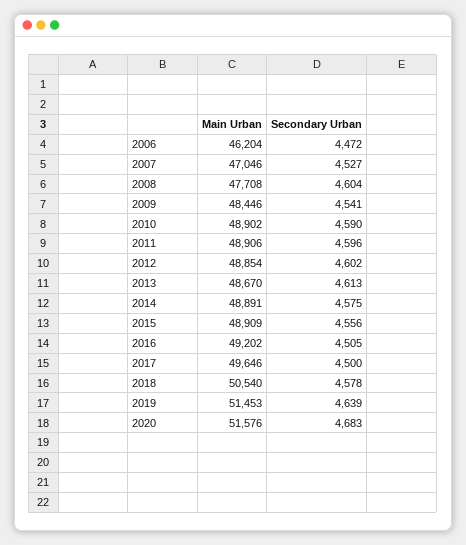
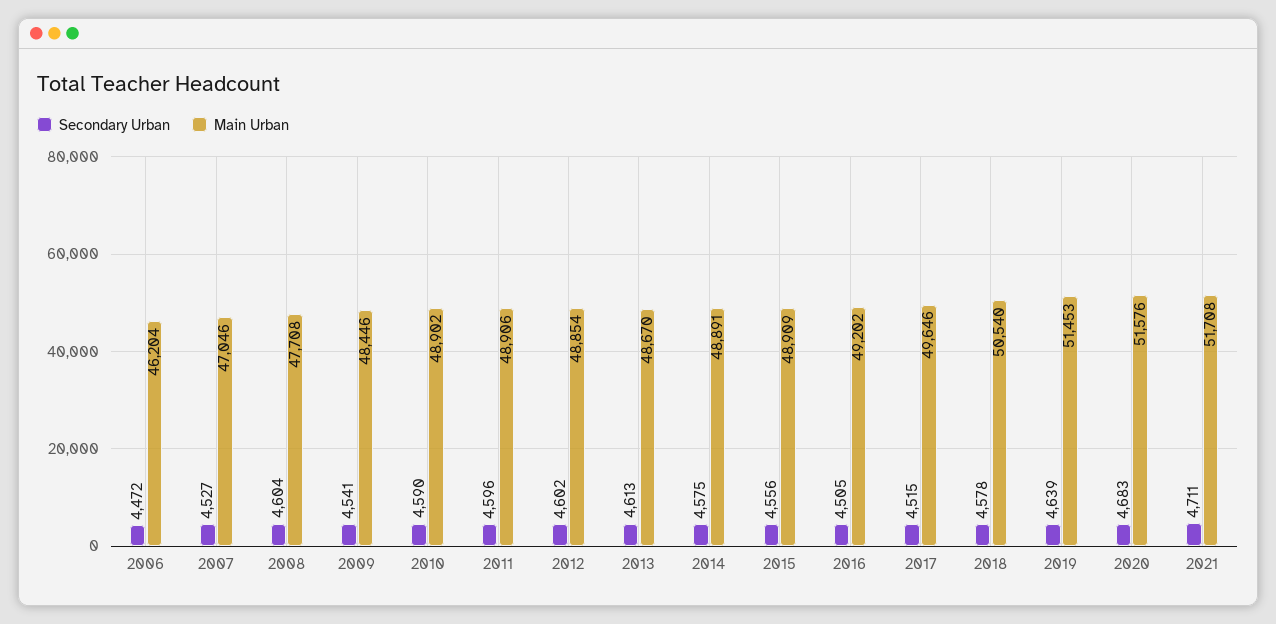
Secondary Urban, 2017: 4500 -> 4515
Secondary Urban, 2021: none -> 4711
Main Urban, 2021: none -> 51708

